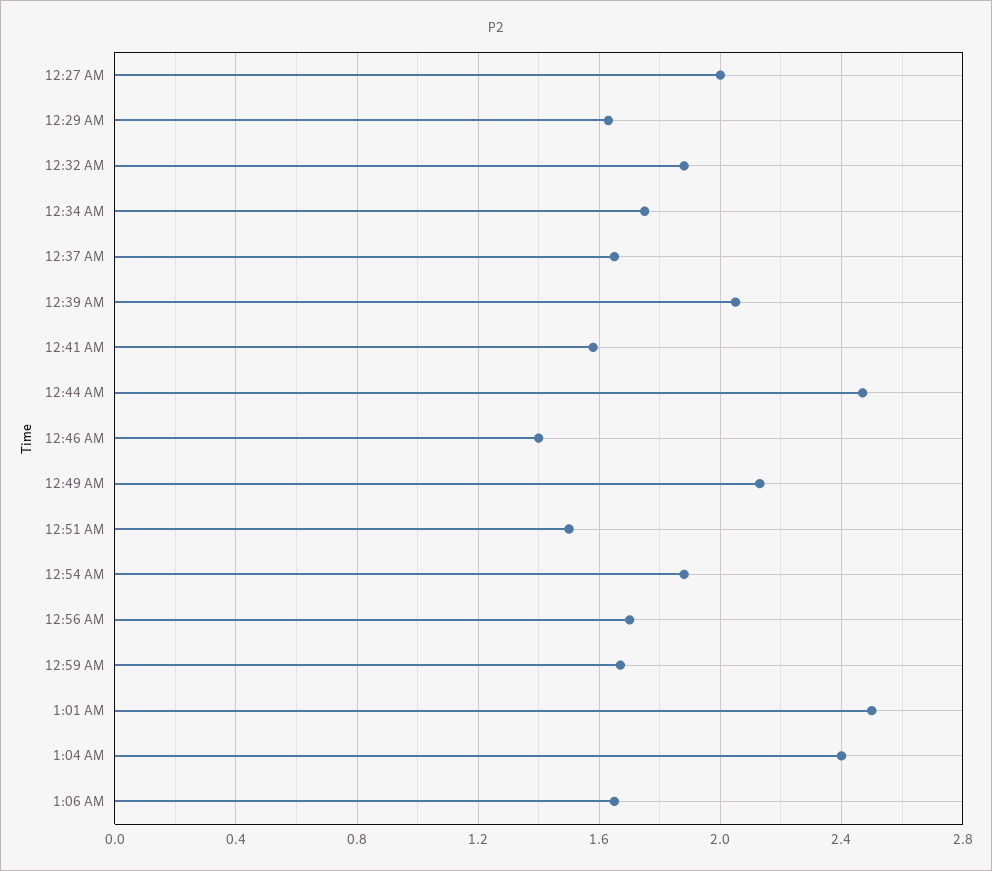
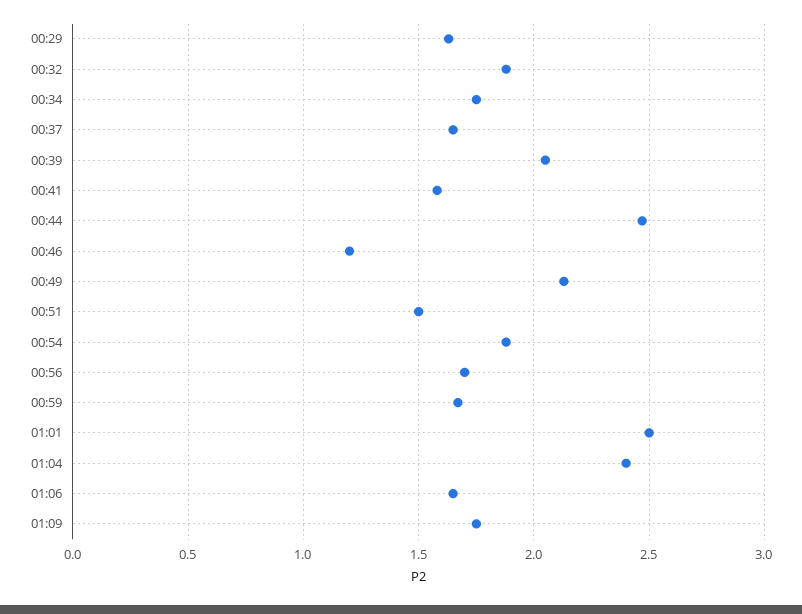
12:27 AM: 2 -> none
12:46 AM: 1.4 -> 1.2
01:09: none -> 1.75

